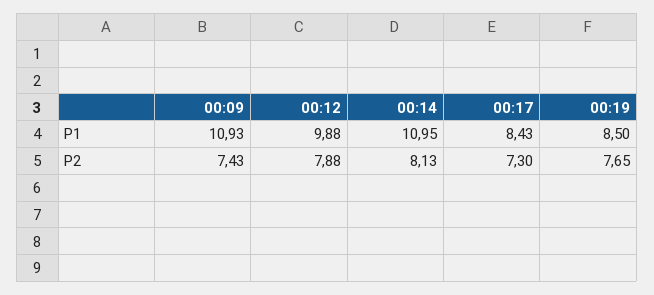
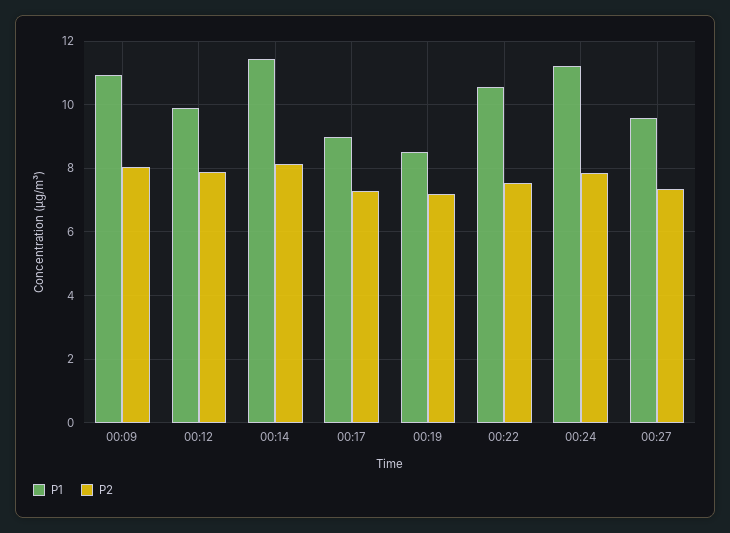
P1, 00:14: 10.95 -> 11.4
P1, 00:17: 8.43 -> 9
P2, 00:09: 7.43 -> 8
P2, 00:19: 7.65 -> 7.2
P1, 00:22: none -> 10.6
P2, 00:22: none -> 7.6
P1, 00:24: none -> 11.2
P2, 00:24: none -> 7.8
P1, 00:27: none -> 9.6
P2, 00:27: none -> 7.4

